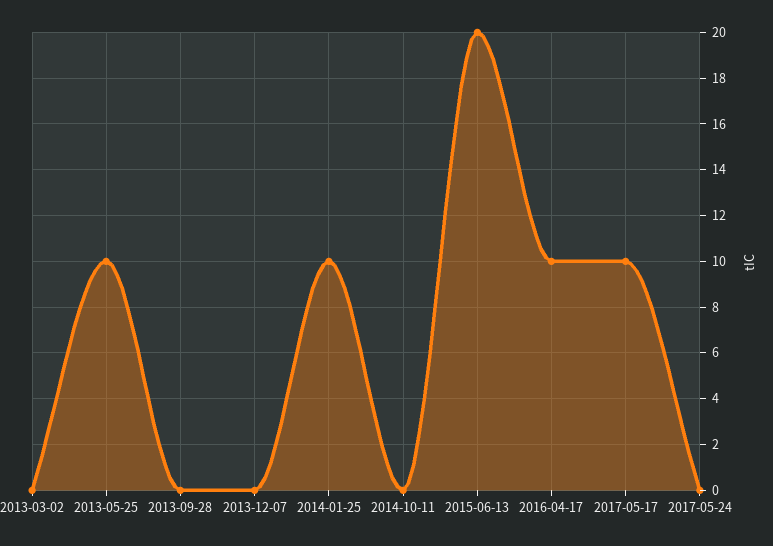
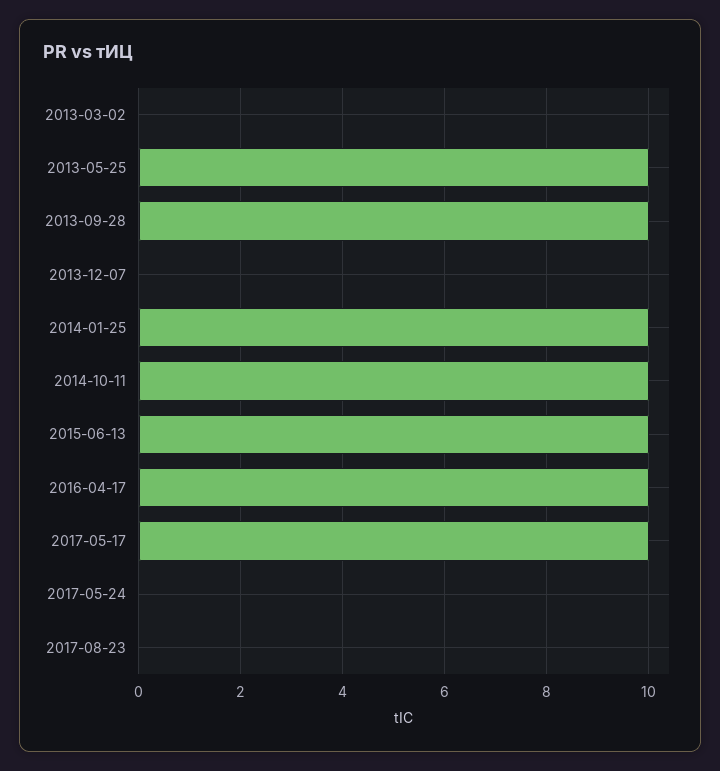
2013-09-28: 0 -> 10
2014-10-11: 0 -> 10
2015-06-13: 20 -> 10
2017-08-23: none -> 0

